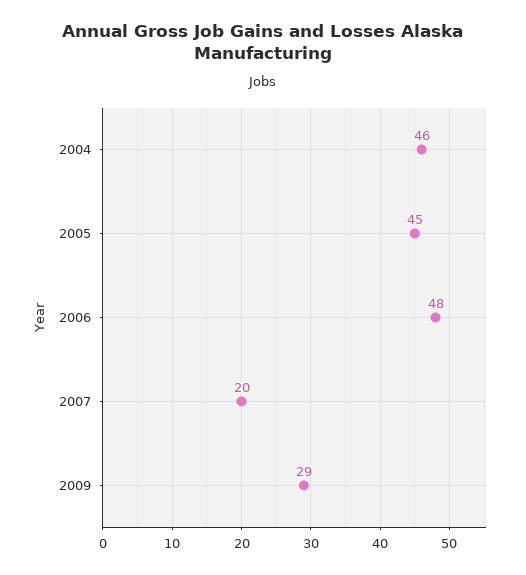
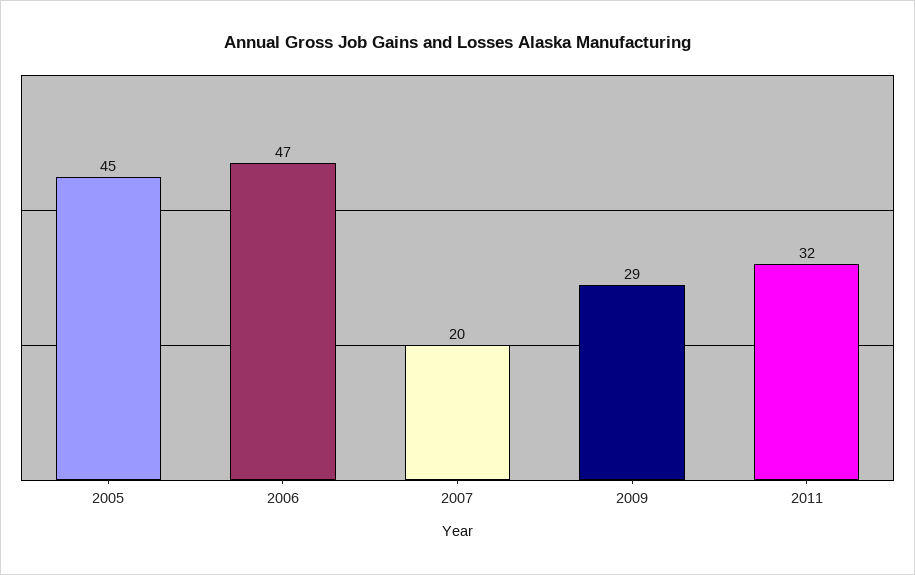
2004: 46 -> none
2006: 48 -> 47
2011: none -> 32

